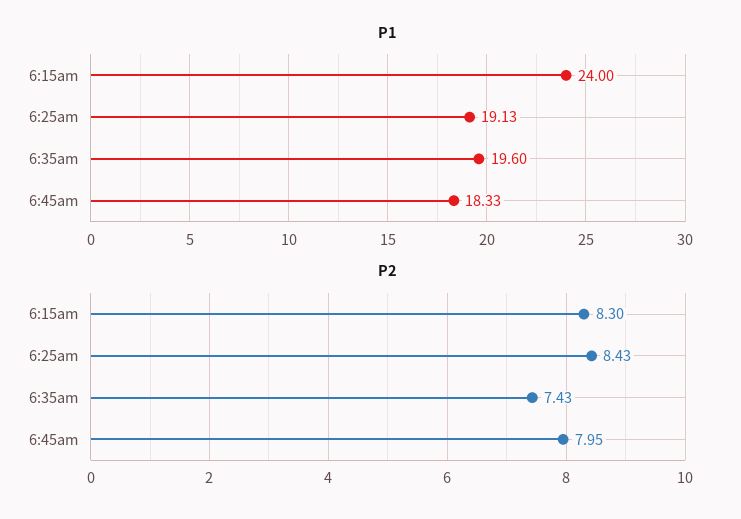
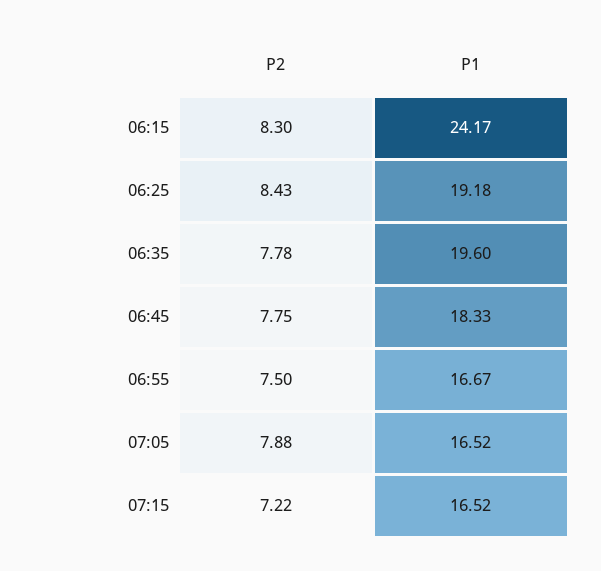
P1, 6:15am: 24 -> 24.17
P1, 6:25am: 19.13 -> 19.18
P2, 6:35am: 7.43 -> 7.78
P2, 6:45am: 7.95 -> 7.75
P2, 06:55: none -> 7.5
P1, 06:55: none -> 16.67
P2, 07:05: none -> 7.88
P1, 07:05: none -> 16.52
P2, 07:15: none -> 7.22
P1, 07:15: none -> 16.52

